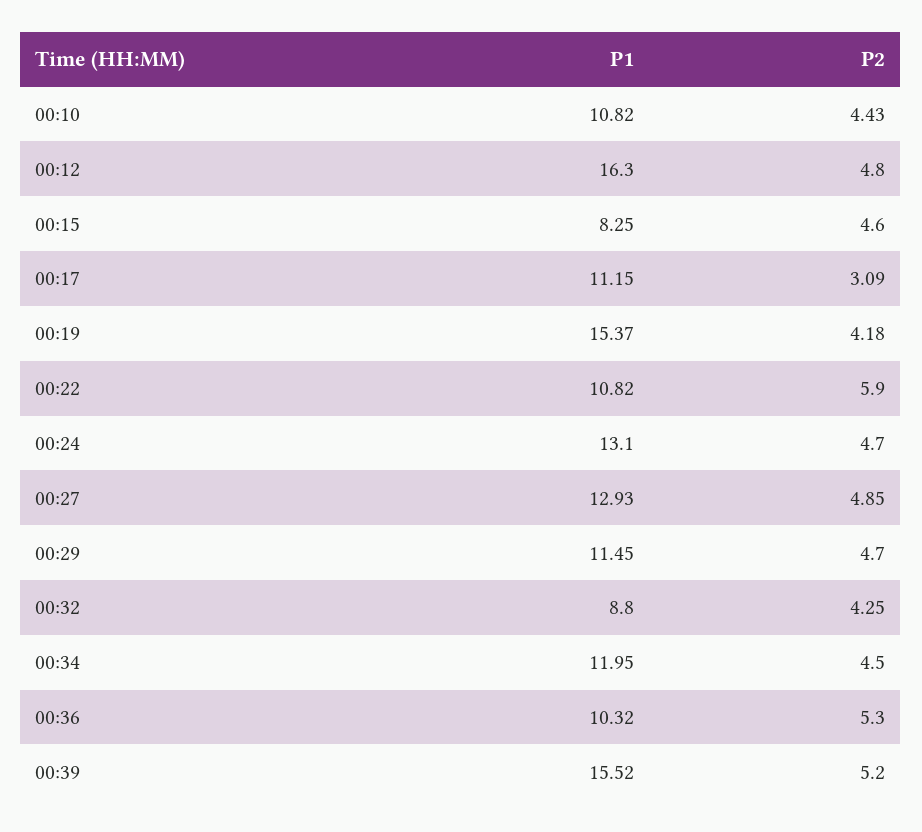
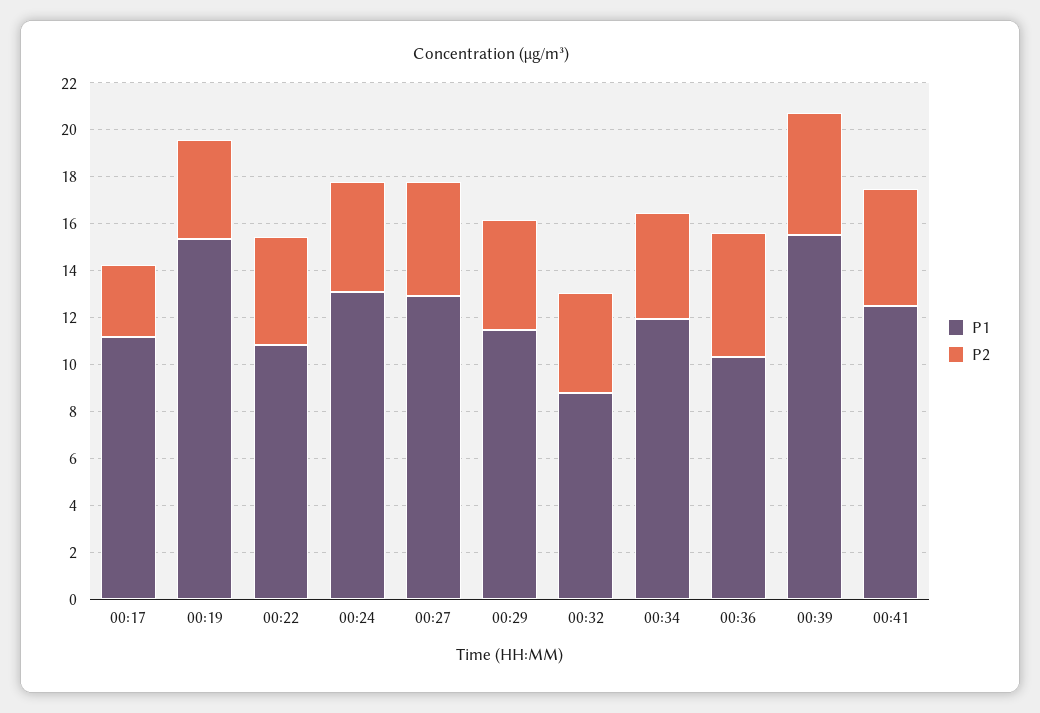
P1, 00:10: 10.82 -> none
P2, 00:10: 4.43 -> none
P1, 00:12: 16.3 -> none
P2, 00:12: 4.8 -> none
P1, 00:15: 8.25 -> none
P2, 00:15: 4.6 -> none
P2, 00:22: 5.9 -> 4.5
P1, 00:41: none -> 12.5
P2, 00:41: none -> 5

